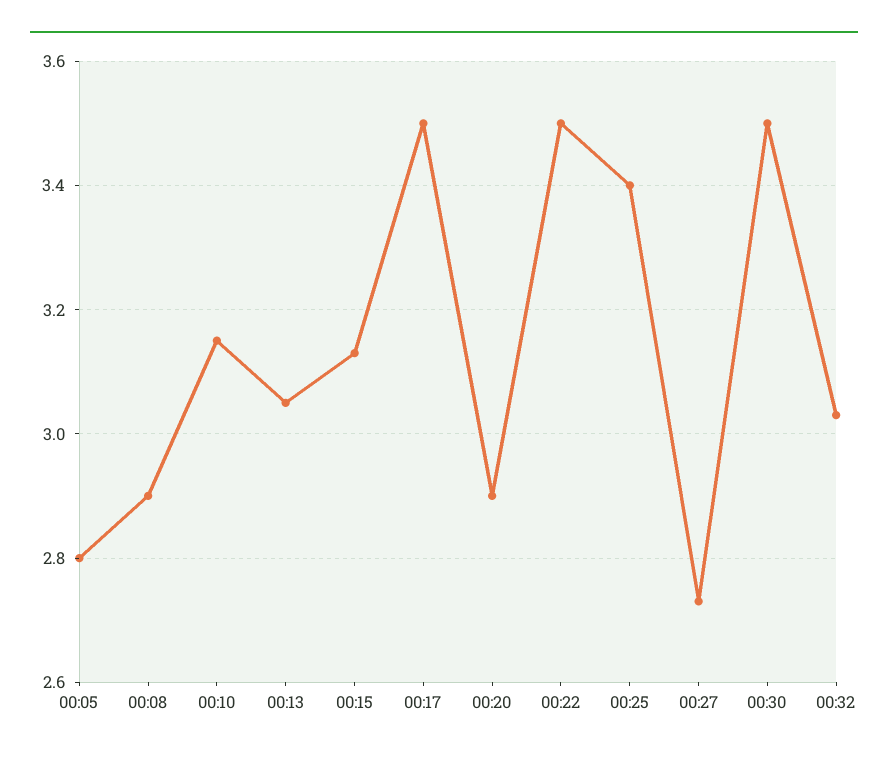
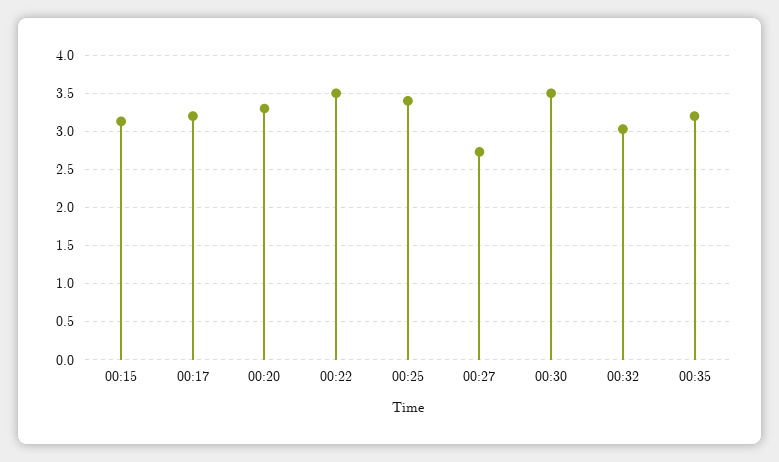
00:05: 2.8 -> none
00:08: 2.9 -> none
00:10: 3.15 -> none
00:13: 3.05 -> none
00:17: 3.5 -> 3.2
00:20: 2.9 -> 3.3
00:35: none -> 3.2

